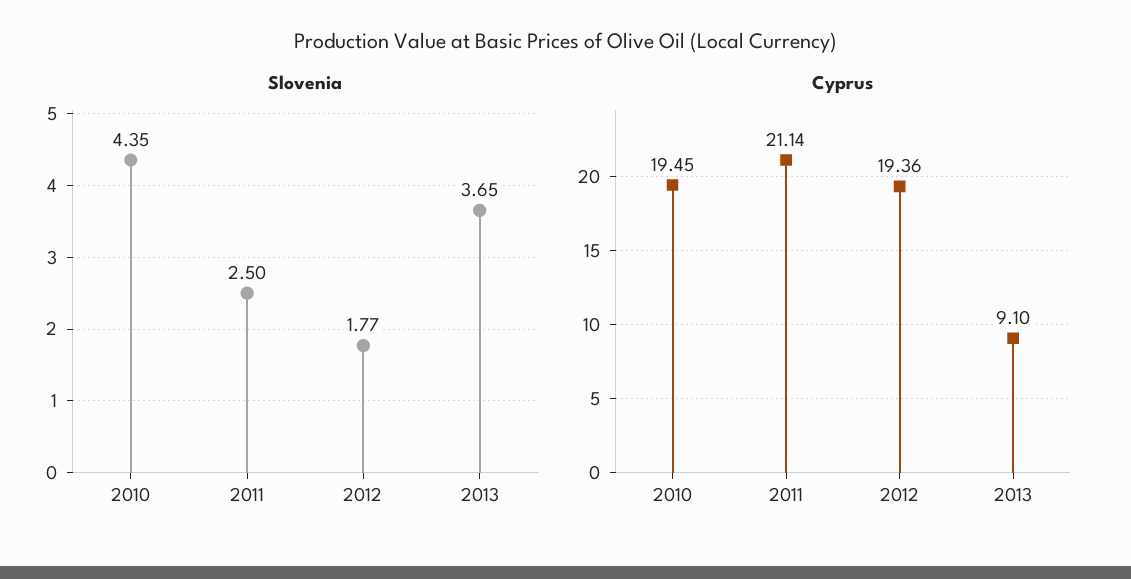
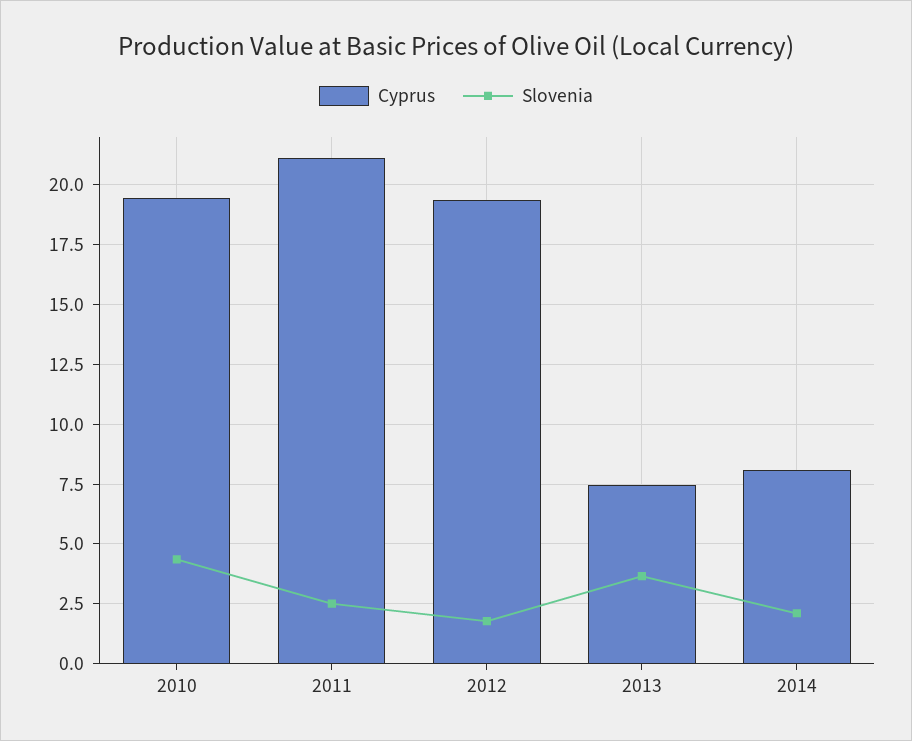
Cyprus, 2013: 9.1 -> 7.5
Cyprus, 2014: none -> 8
Slovenia, 2014: none -> 2

